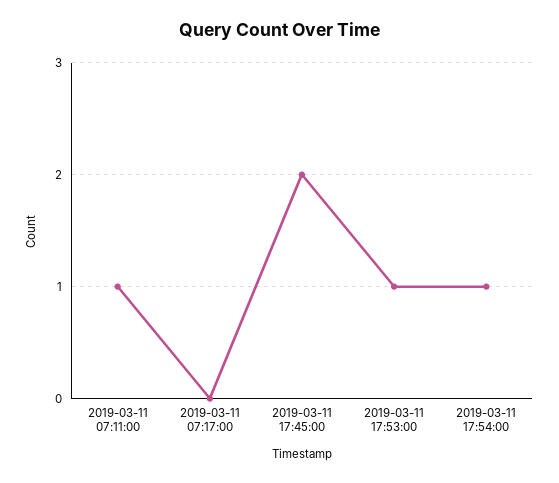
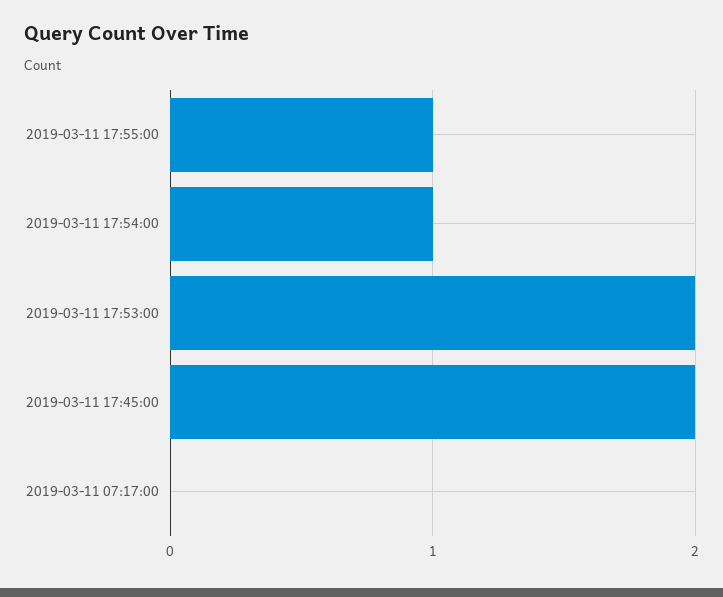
2019-03-11 07:11:00: 1 -> none
2019-03-11 17:53:00: 1 -> 2
2019-03-11 17:55:00: none -> 1

